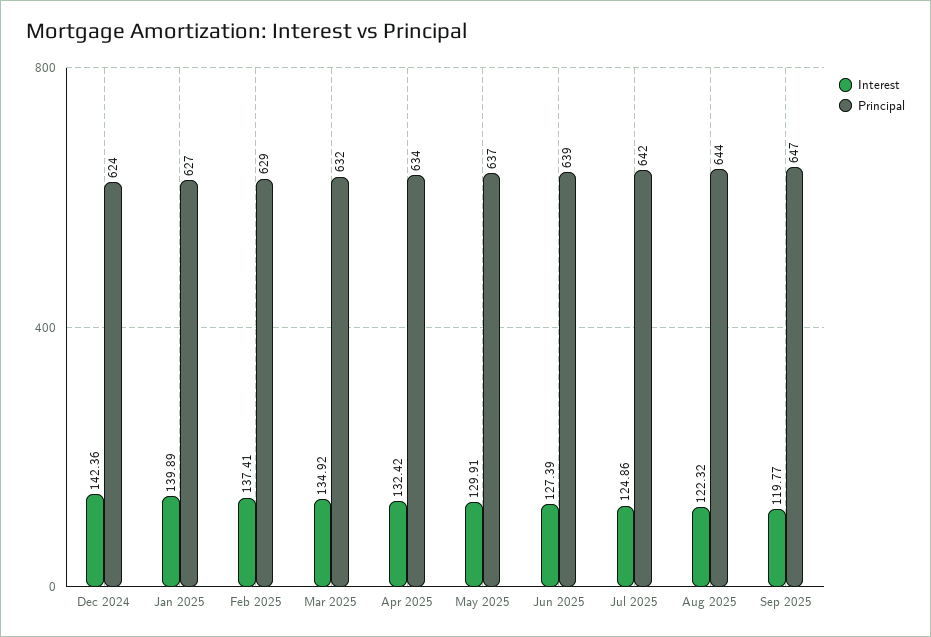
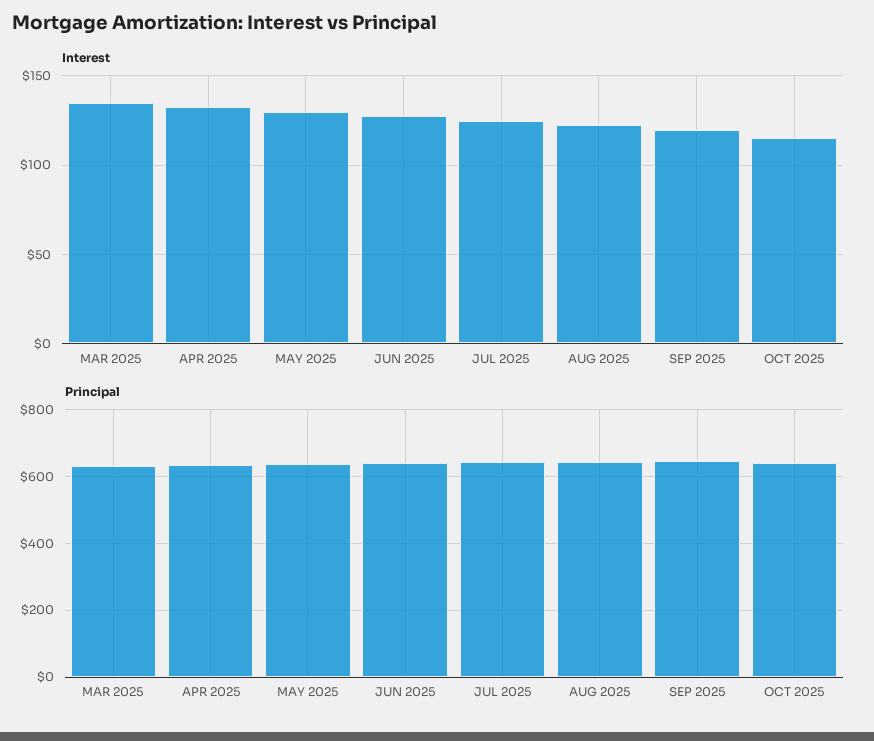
Interest, Dec 2024: 142.36 -> none
Principal, Dec 2024: 624 -> none
Interest, Jan 2025: 139.89 -> none
Principal, Jan 2025: 627 -> none
Interest, Feb 2025: 137.41 -> none
Principal, Feb 2025: 629 -> none
Interest, OCT 2025: none -> 115
Principal, OCT 2025: none -> 640

